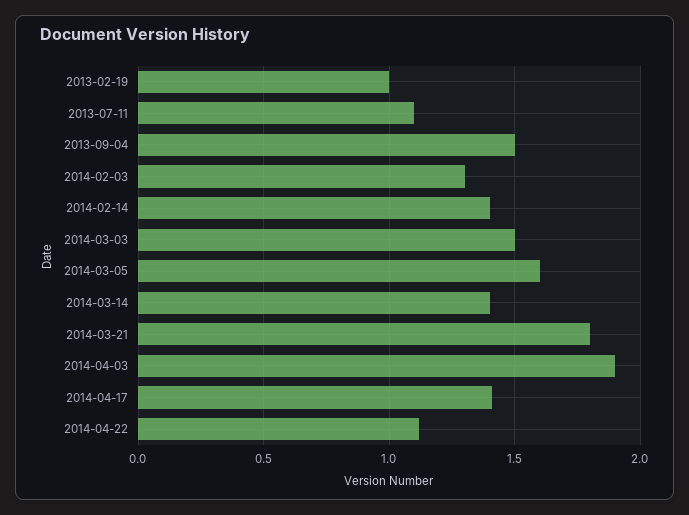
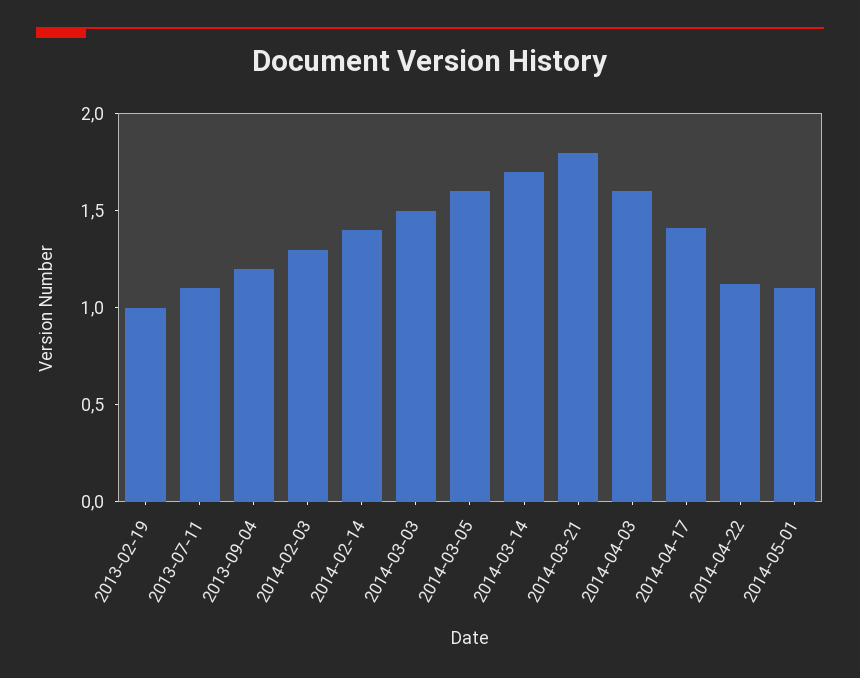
2013-09-04: 1.5 -> 1.2
2014-03-14: 1.4 -> 1.7
2014-04-03: 1.9 -> 1.6
2014-05-01: none -> 1.1

